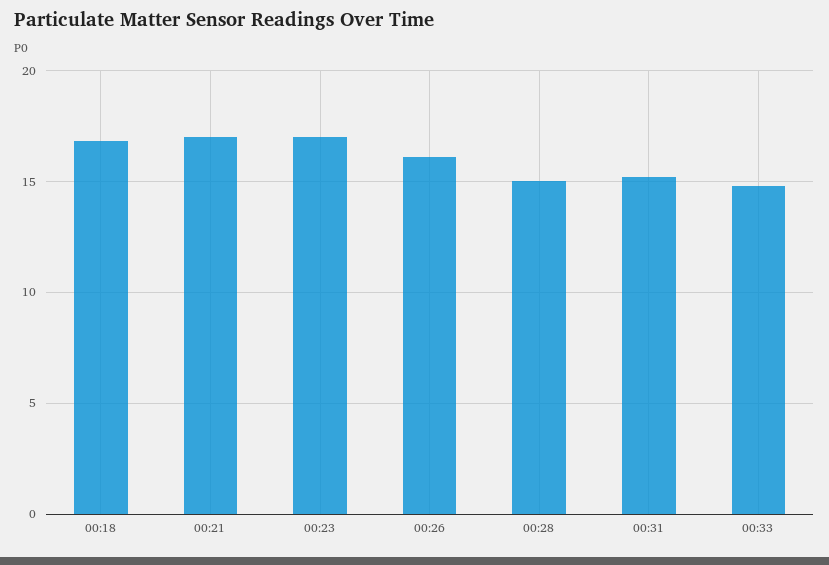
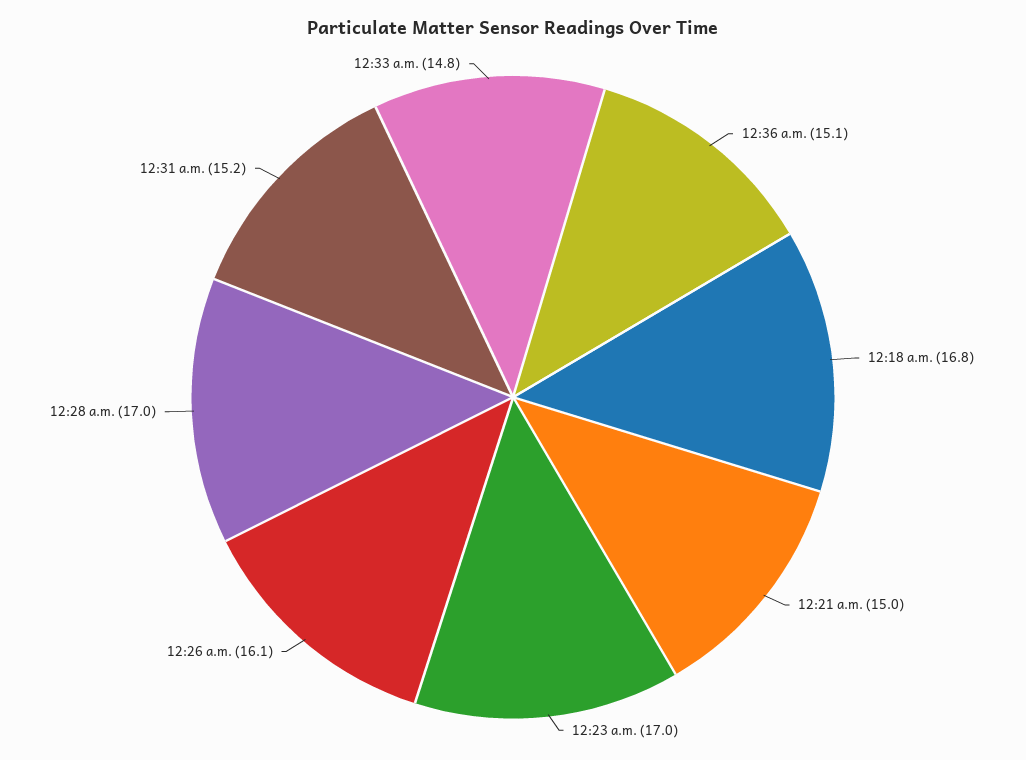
00:21: 17 -> 15
00:28: 15 -> 17
12:36 a.m.: none -> 15.1

